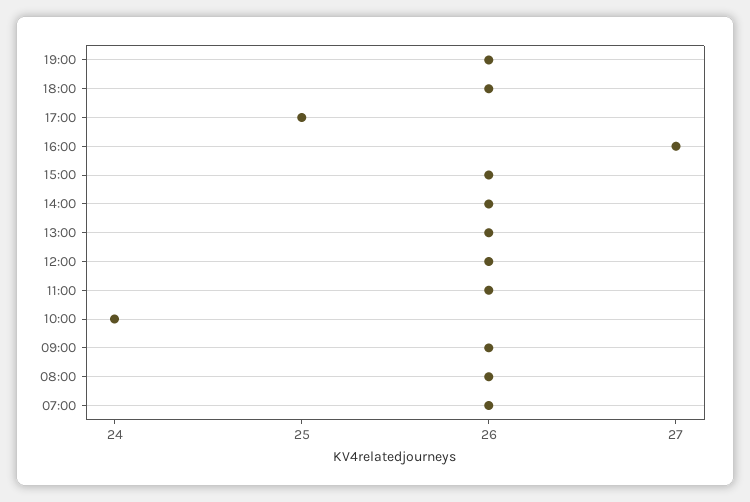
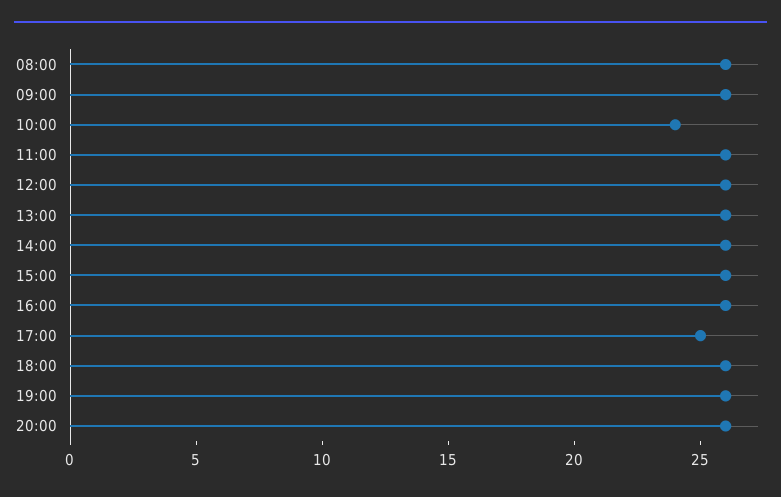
16:00: 27 -> 26
07:00: 26 -> none
20:00: none -> 26

